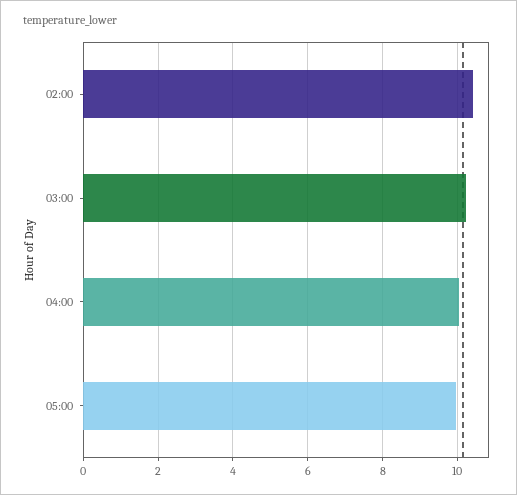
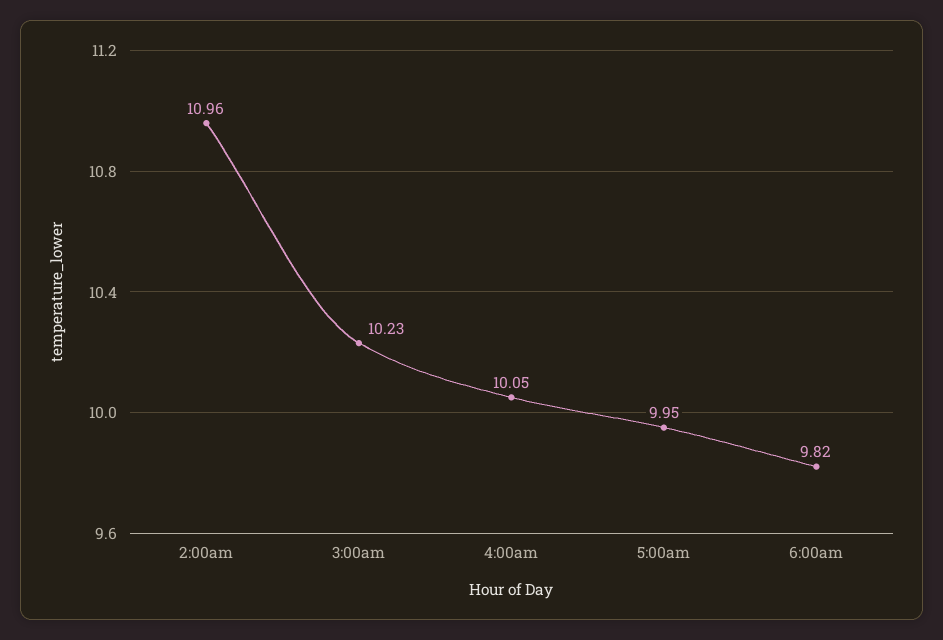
02:00: 10.4 -> 10.96
6:00am: none -> 9.82

